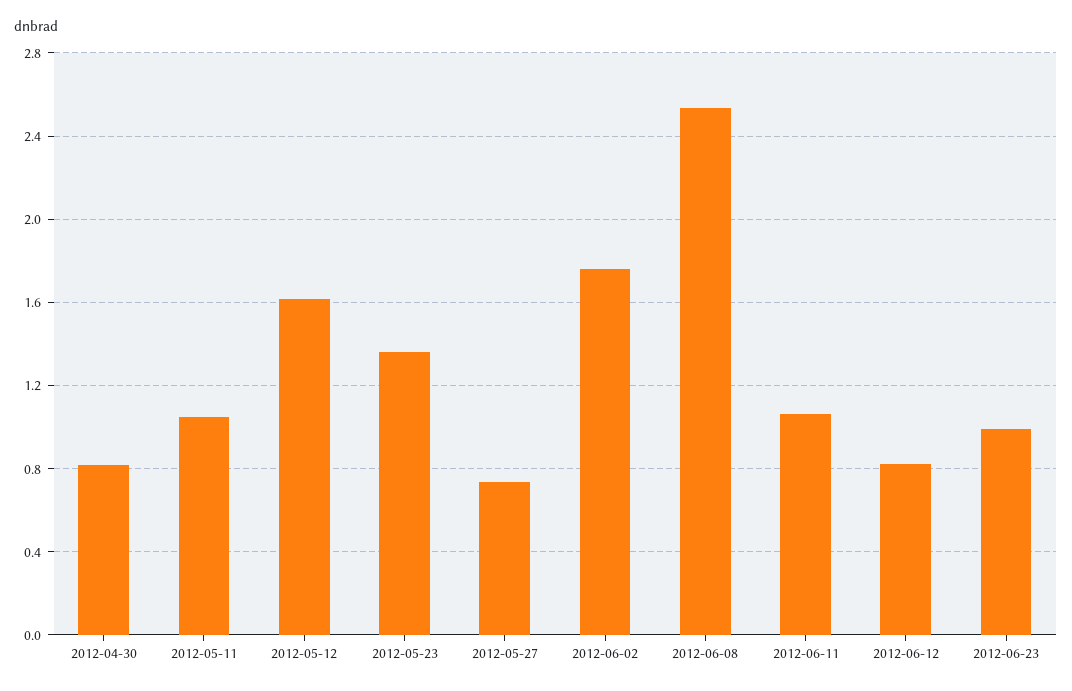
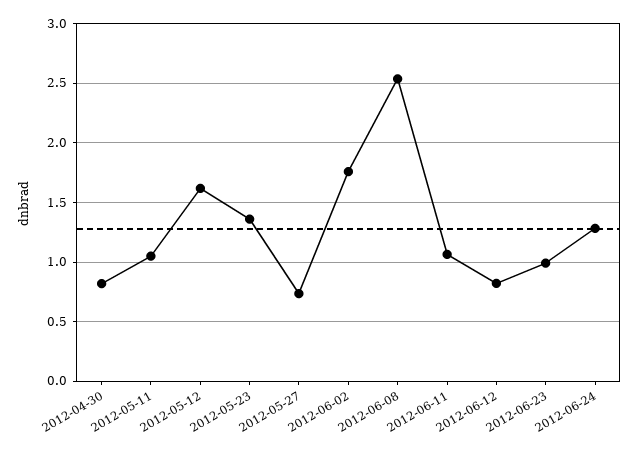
2012-06-24: none -> 1.3

